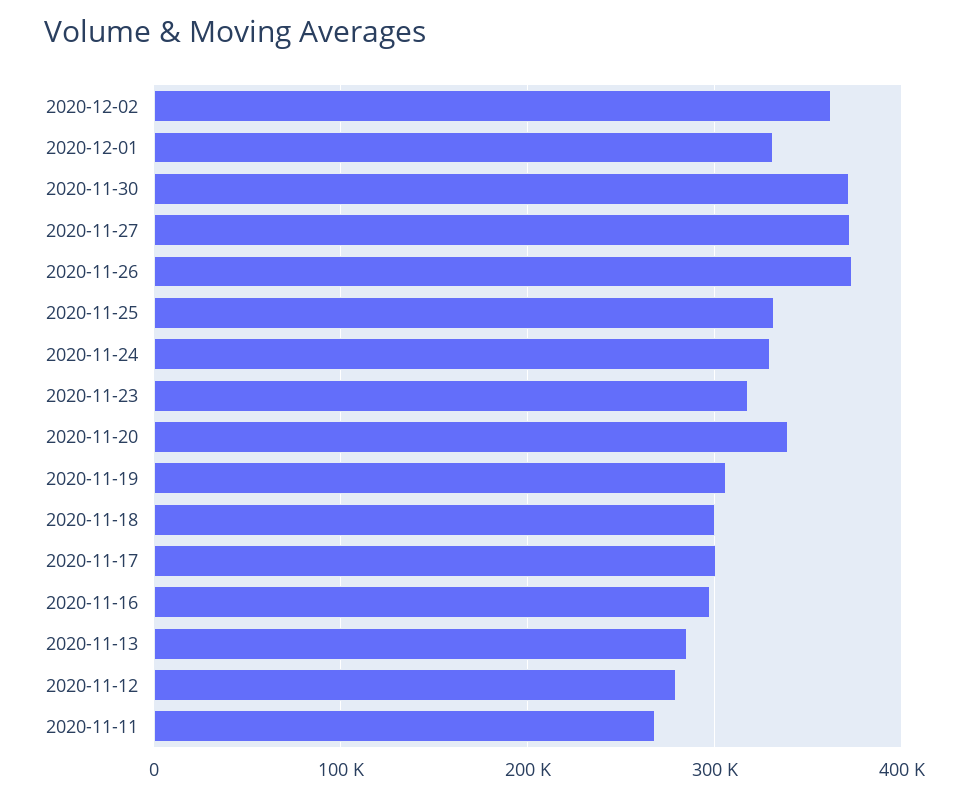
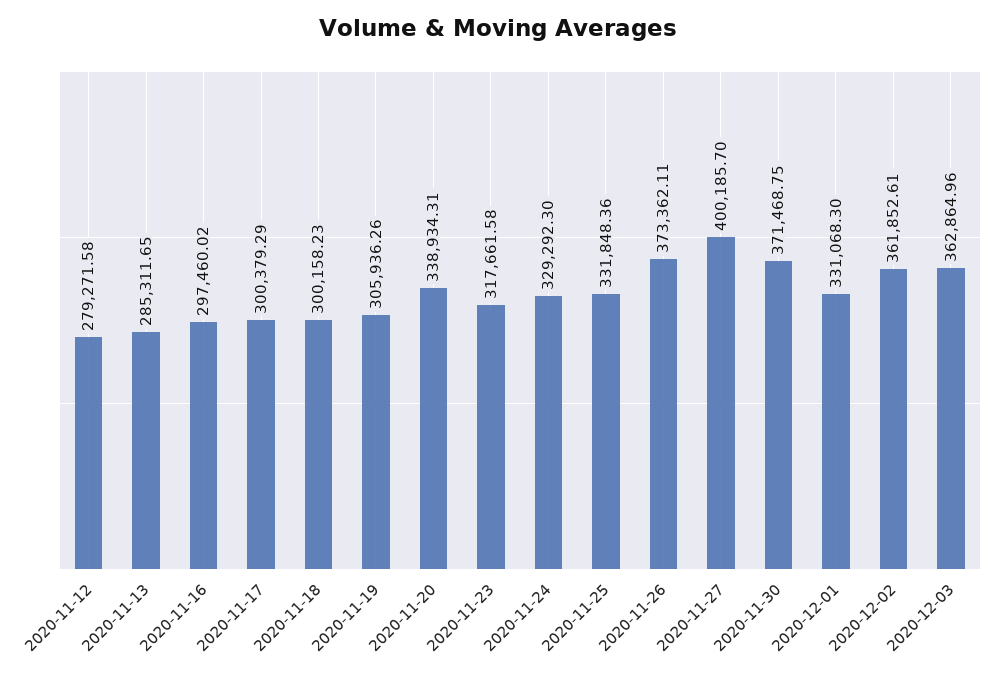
2020-11-27: 370000 -> 400185.7
2020-11-11: 270000 -> none
2020-12-03: none -> 362864.96

